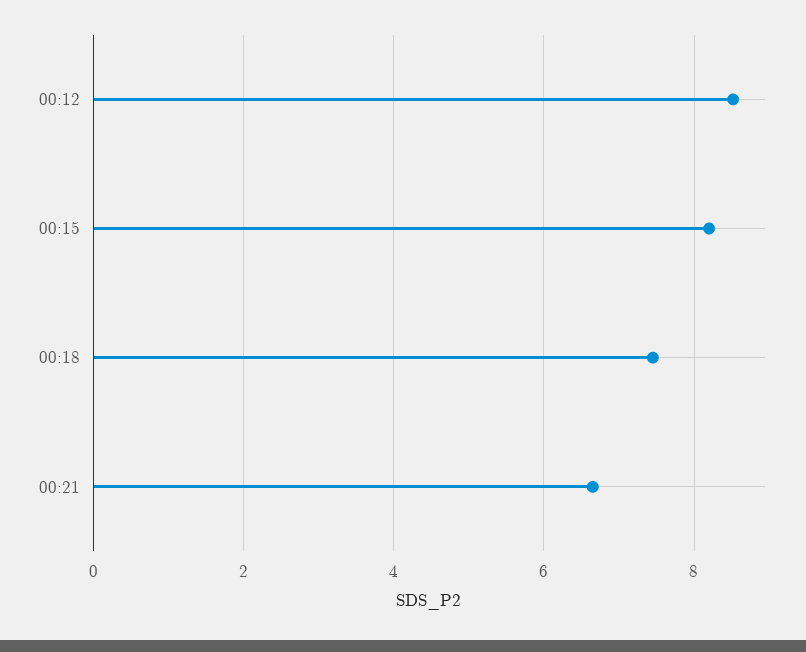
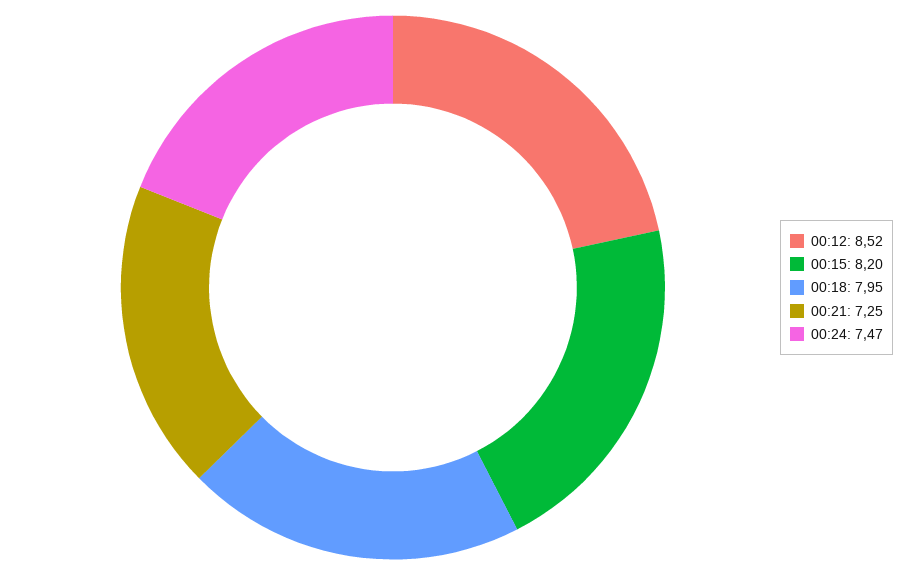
00:18: 7.4 -> 7.95
00:21: 6.6 -> 7.25
00:24: none -> 7.47

